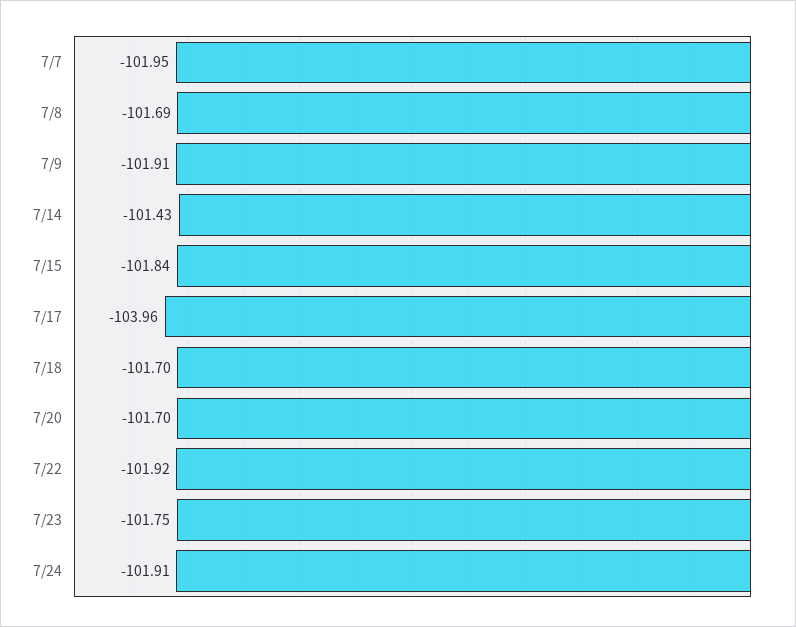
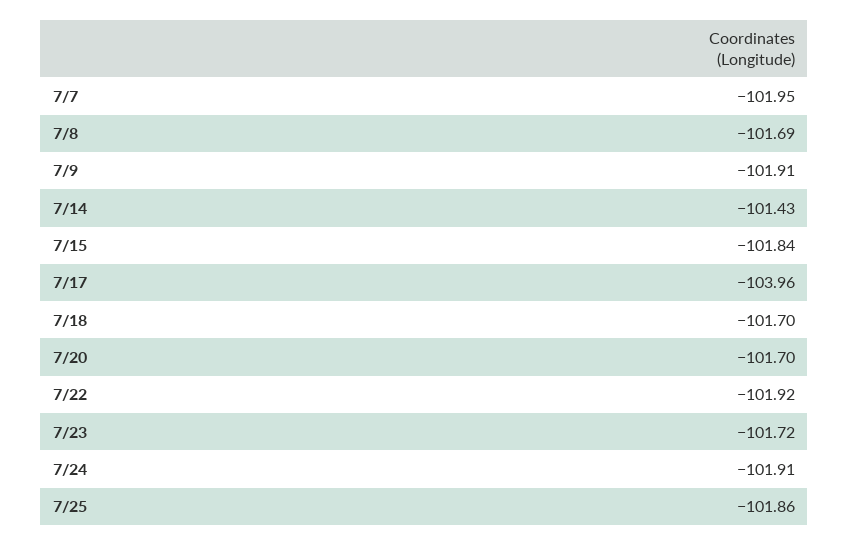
7/23: -101.75 -> -101.72
7/25: none -> -101.86

